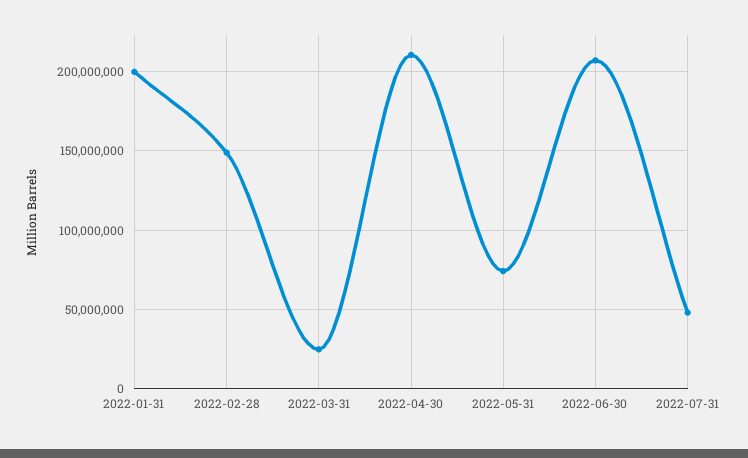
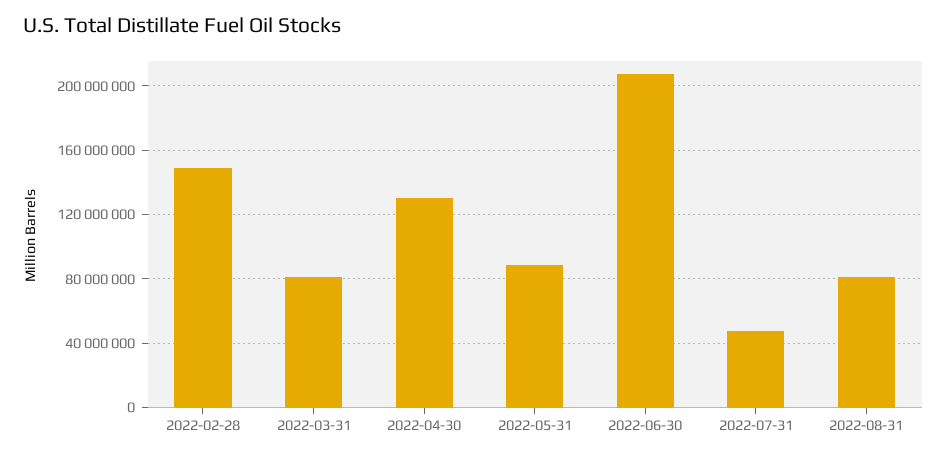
2022-01-31: 200000000 -> none
2022-03-31: 25000000 -> 80000000
2022-04-30: 210000000 -> 130000000
2022-05-31: 75000000 -> 90000000
2022-08-31: none -> 80000000

